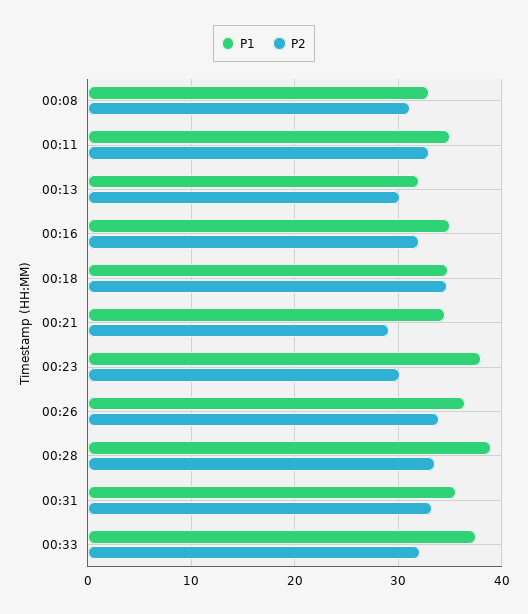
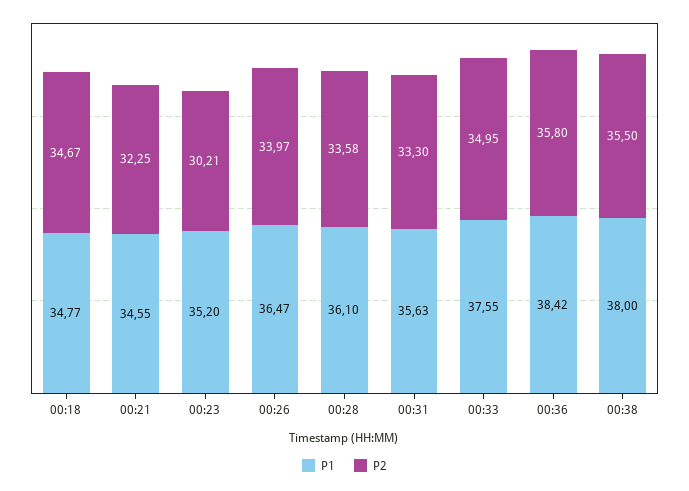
P1, 00:08: 33 -> none
P2, 00:08: 31 -> none
P1, 00:11: 35 -> none
P2, 00:11: 33 -> none
P1, 00:13: 32 -> none
P2, 00:13: 30 -> none
P1, 00:16: 35 -> none
P2, 00:16: 32 -> none
P2, 00:21: 29 -> 32.25
P1, 00:23: 38 -> 35.2
P1, 00:28: 39 -> 36.1
P2, 00:33: 32 -> 34.95
P1, 00:36: none -> 38.42
P2, 00:36: none -> 35.8
P1, 00:38: none -> 38
P2, 00:38: none -> 35.5

